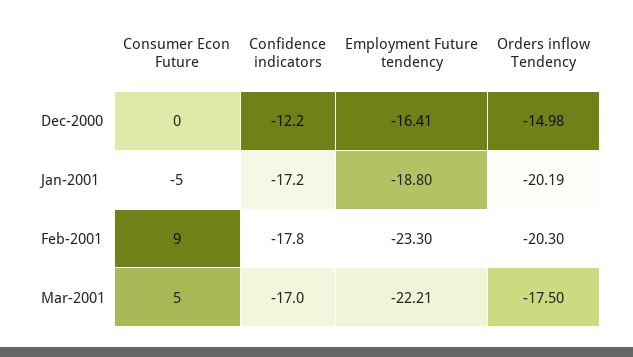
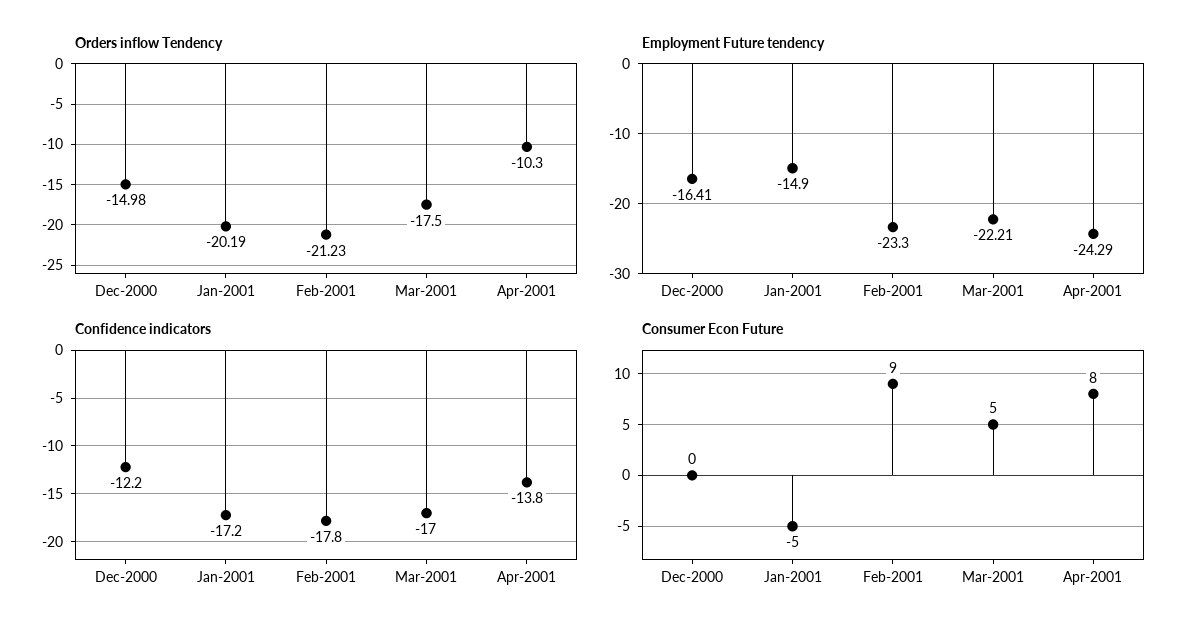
Employment Future tendency, Jan-2001: -18.8 -> -14.9
Orders inflow Tendency, Feb-2001: -20.3 -> -21.23
Orders inflow Tendency, Apr-2001: none -> -10.3
Employment Future tendency, Apr-2001: none -> -24.29
Confidence indicators, Apr-2001: none -> -13.8
Consumer Econ Future, Apr-2001: none -> 8

